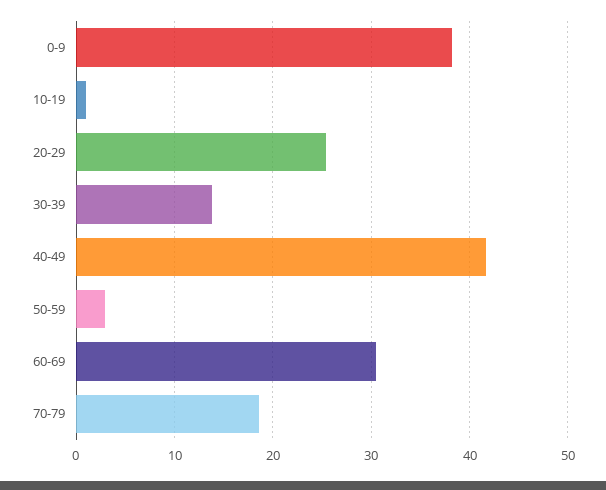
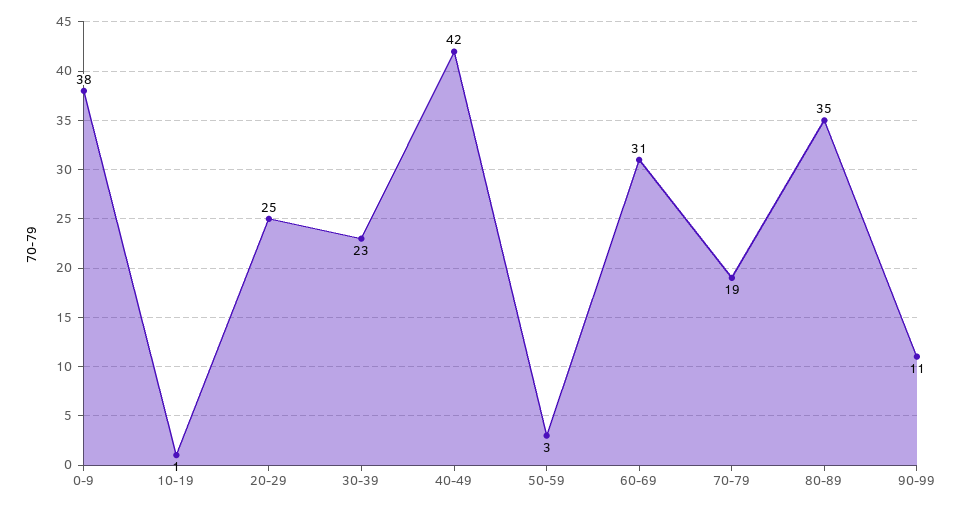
30-39: 14 -> 23
80-89: none -> 35
90-99: none -> 11

